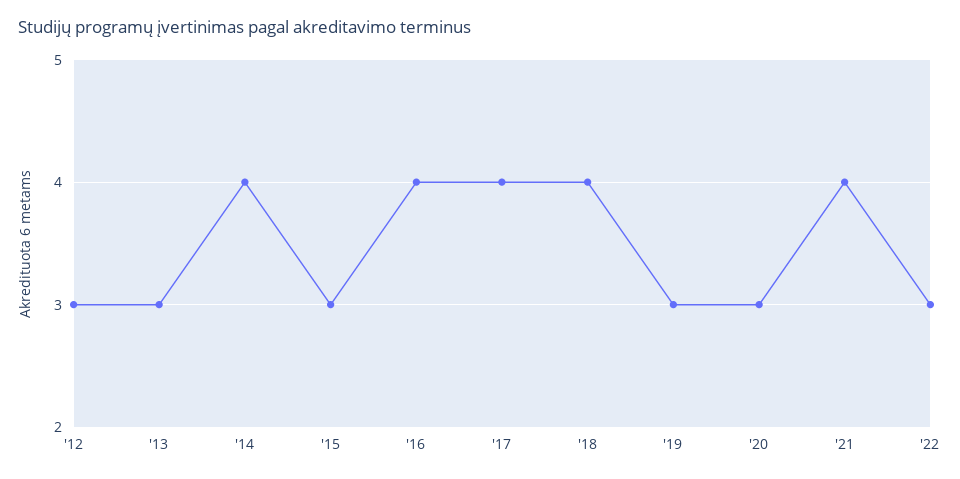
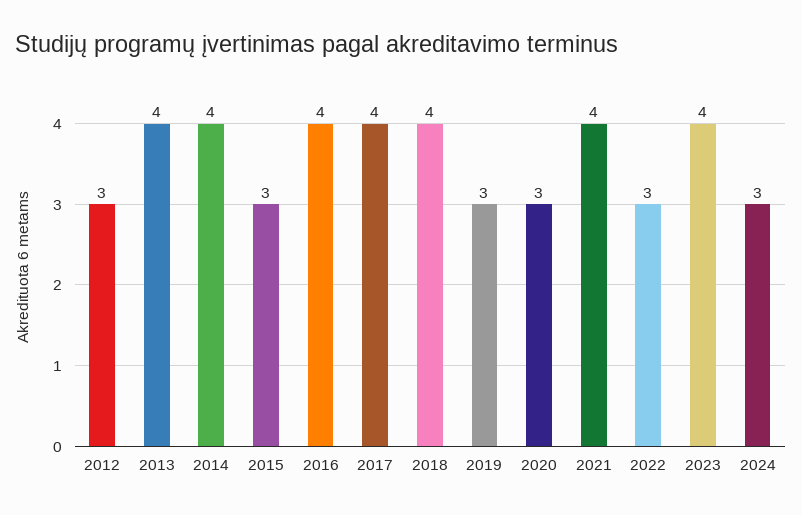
'13: 3 -> 4
2023: none -> 4
2024: none -> 3

